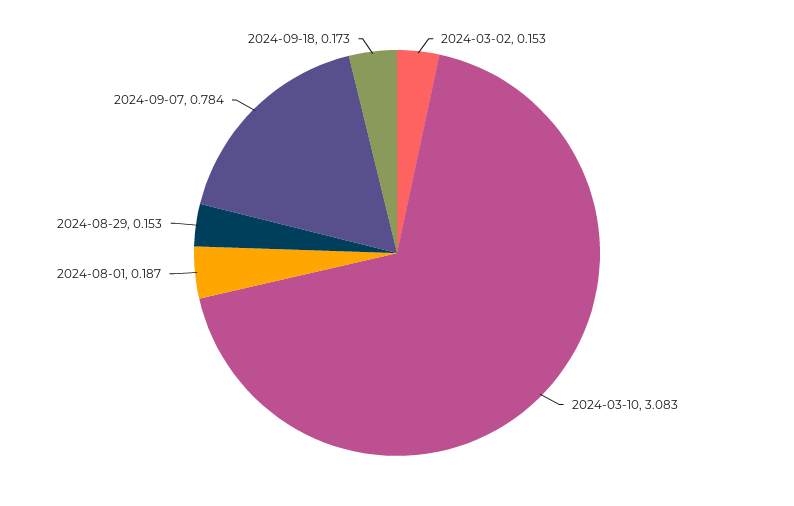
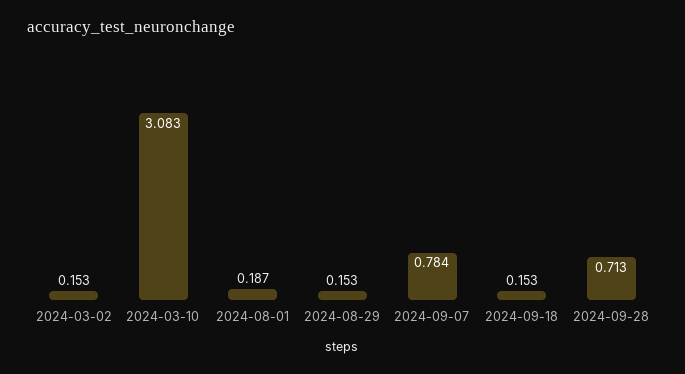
2024-09-18: 0.173 -> 0.153
2024-09-28: none -> 0.713

